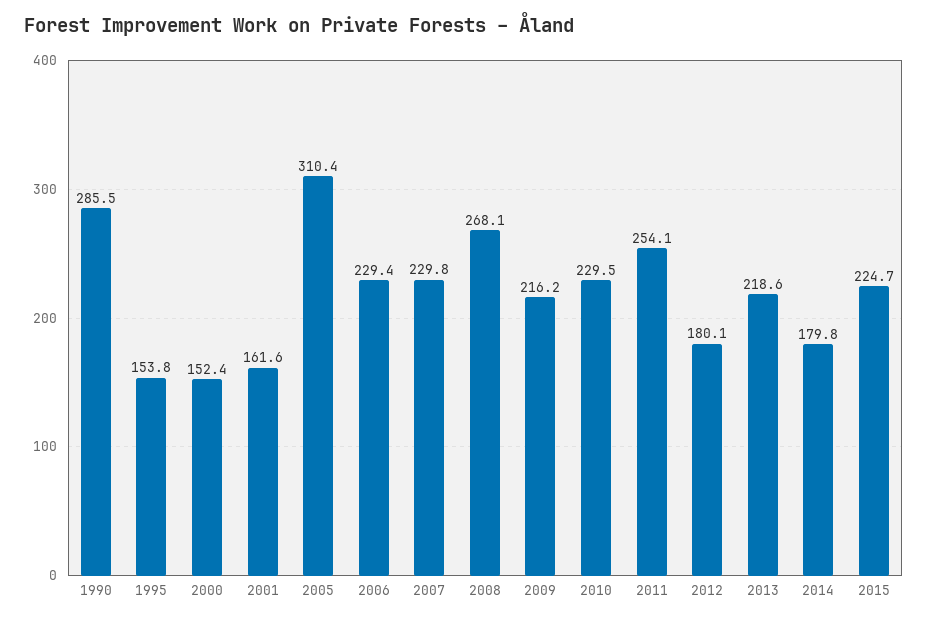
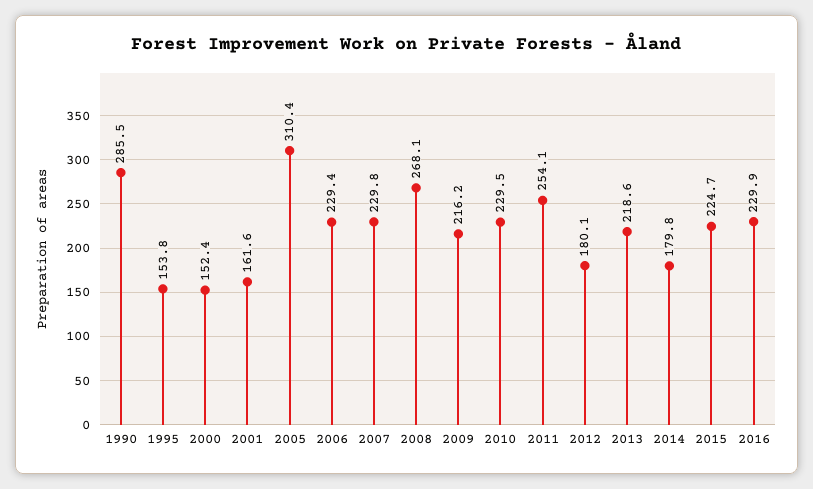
2016: none -> 229.9

